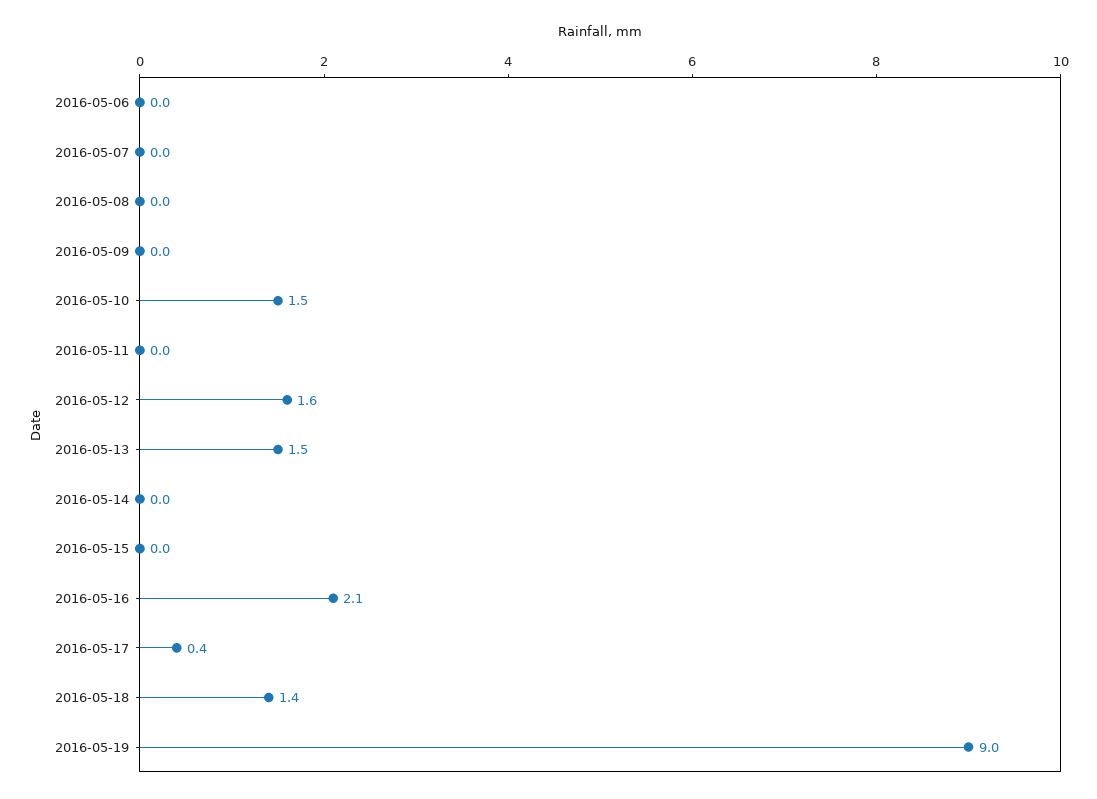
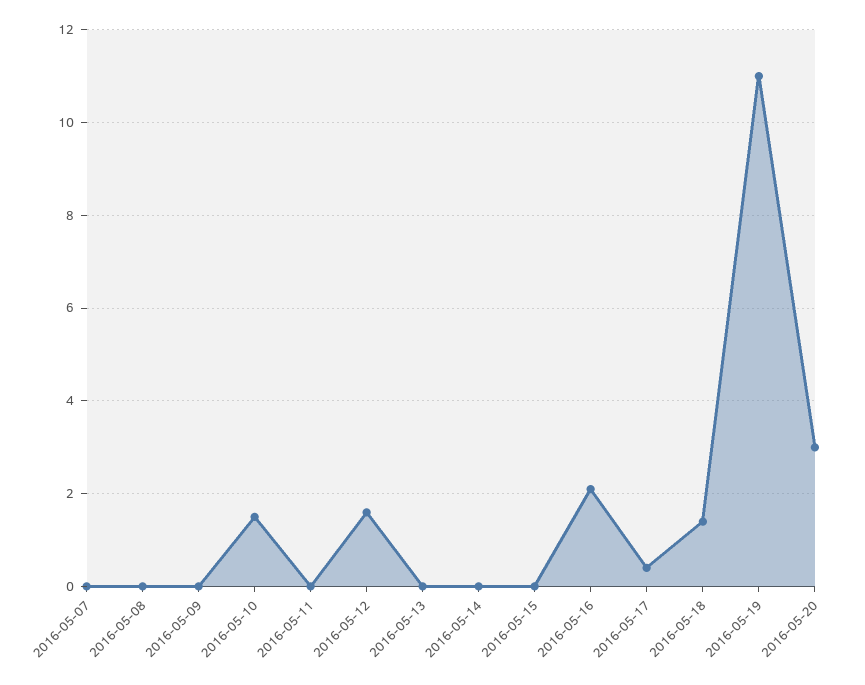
2016-05-06: 0 -> none
2016-05-13: 1.5 -> 0
2016-05-19: 9 -> 11
2016-05-20: none -> 3

